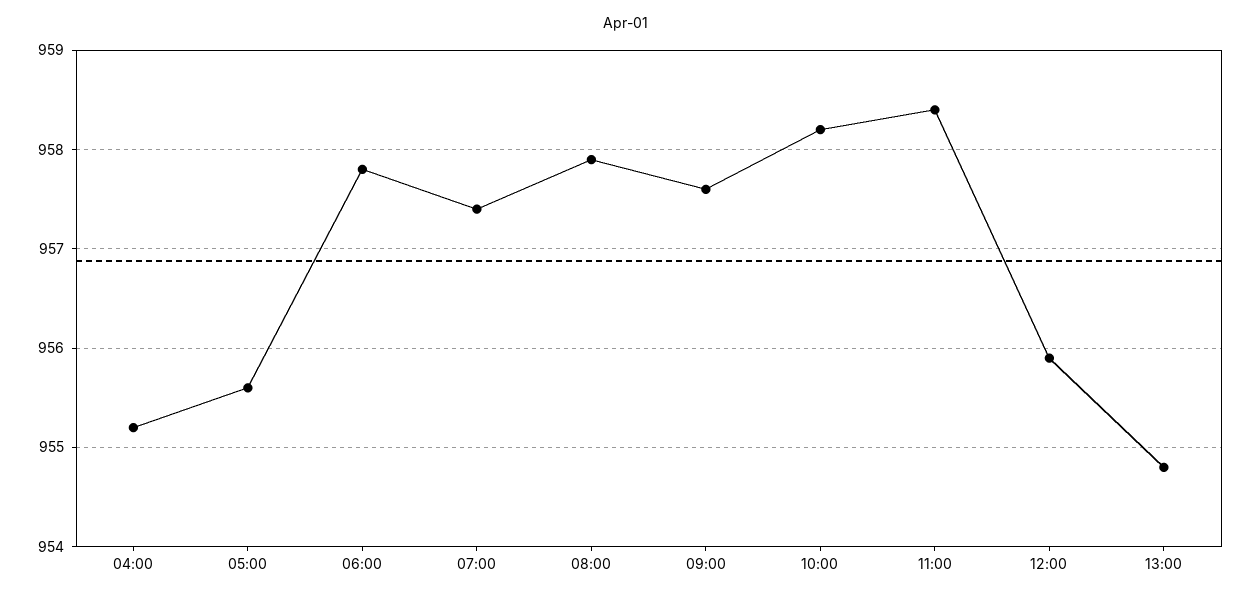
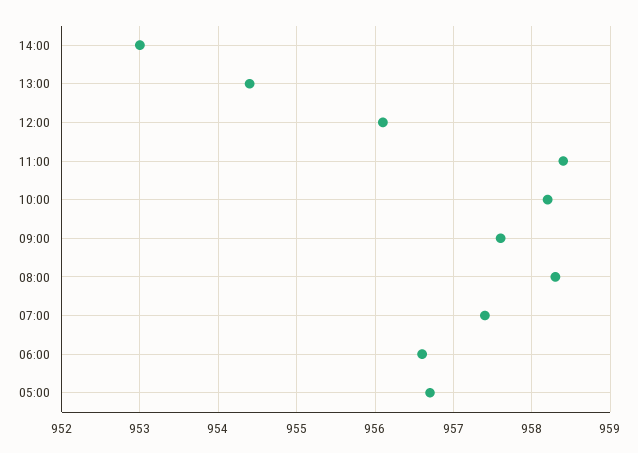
04:00: 955.2 -> none
05:00: 955.6 -> 956.7
06:00: 957.8 -> 956.6
08:00: 957.9 -> 958.3
12:00: 955.9 -> 956.1
13:00: 954.8 -> 954.4
14:00: none -> 953

